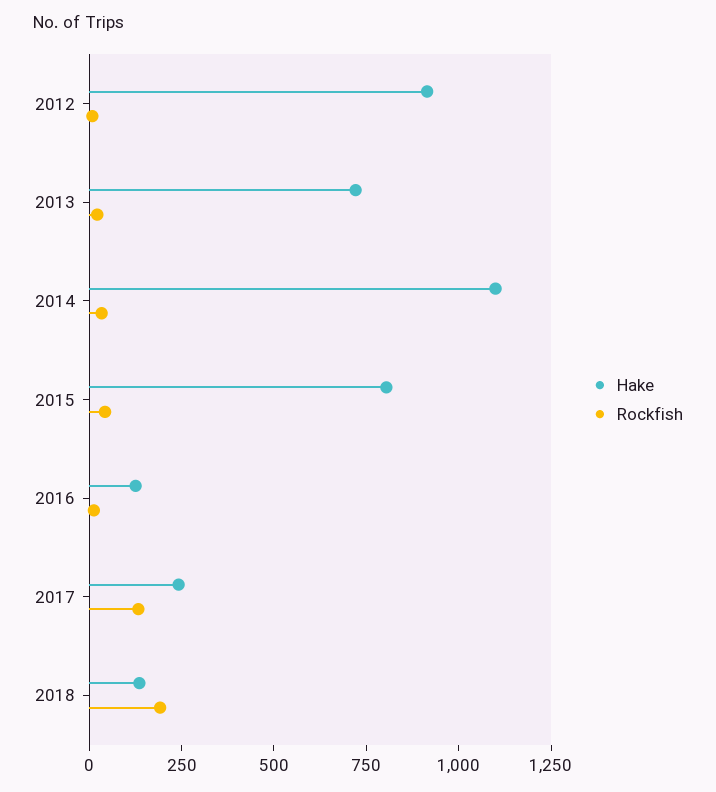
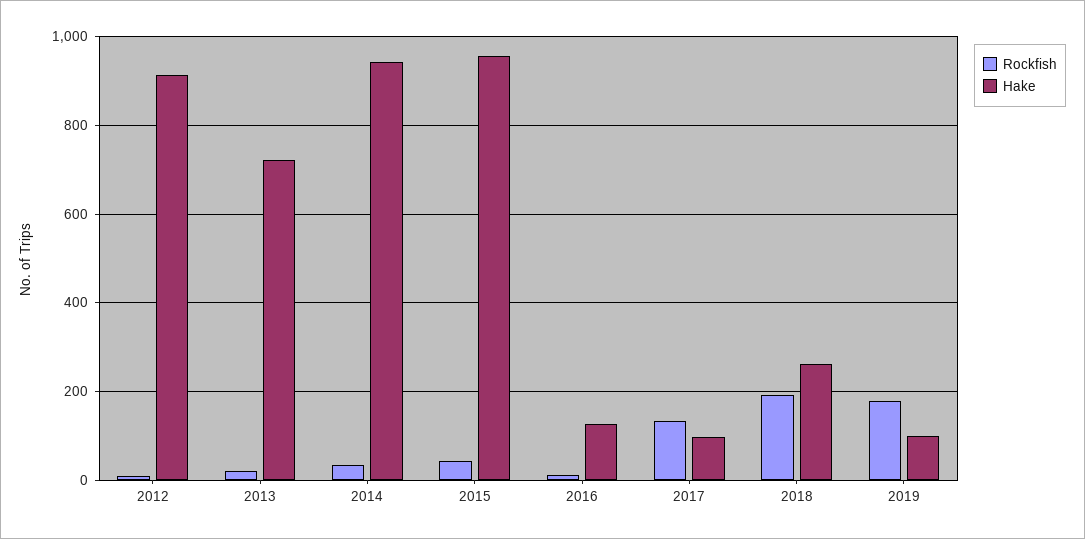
Hake, 2014: 1100 -> 940
Hake, 2015: 800 -> 960
Hake, 2017: 250 -> 100
Hake, 2018: 150 -> 260
Rockfish, 2019: none -> 180
Hake, 2019: none -> 100

